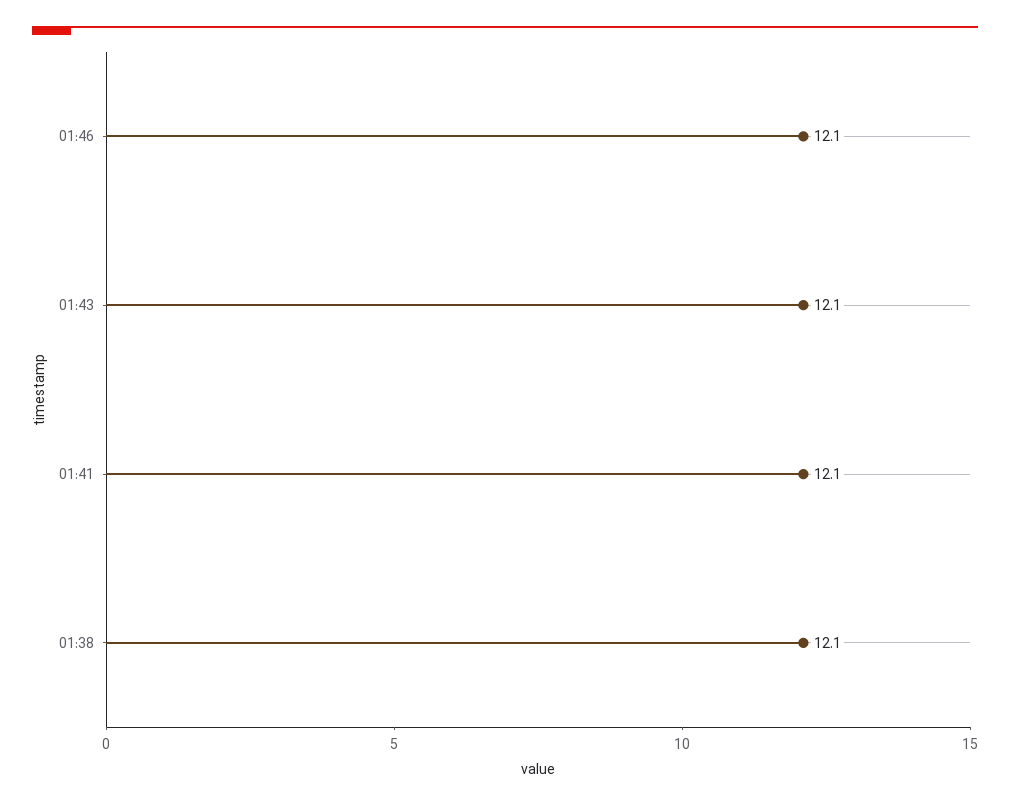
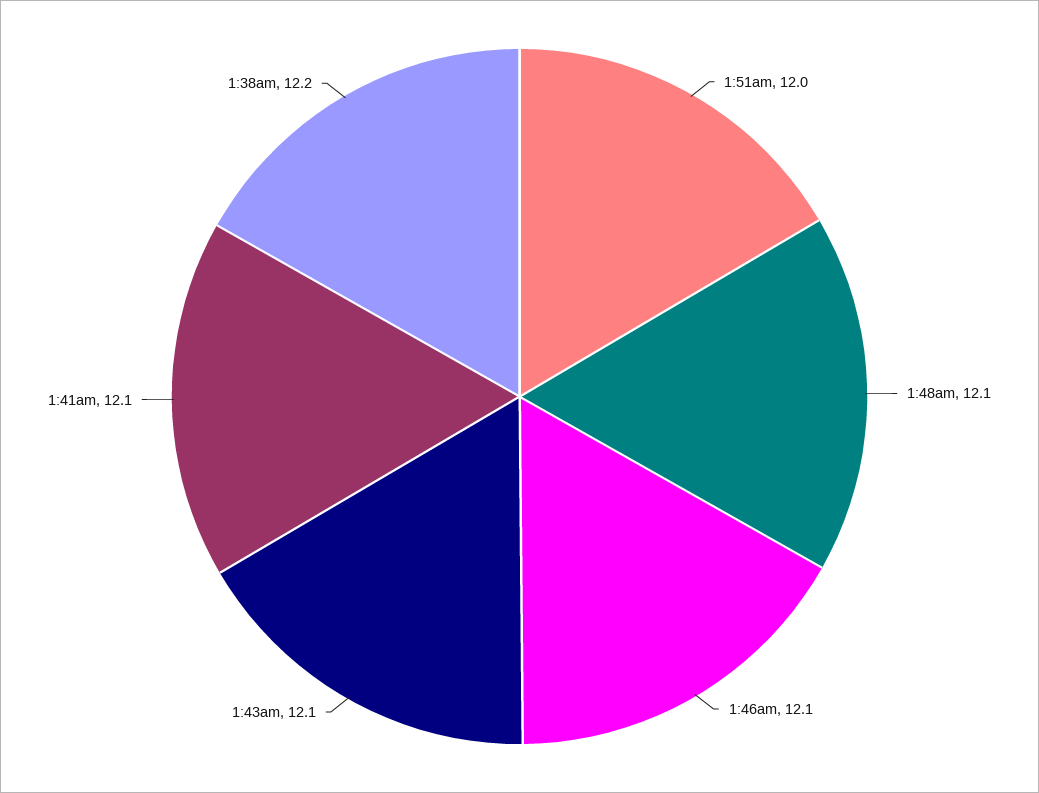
01:38: 12.1 -> 12.2
1:51am: none -> 12
1:48am: none -> 12.1

